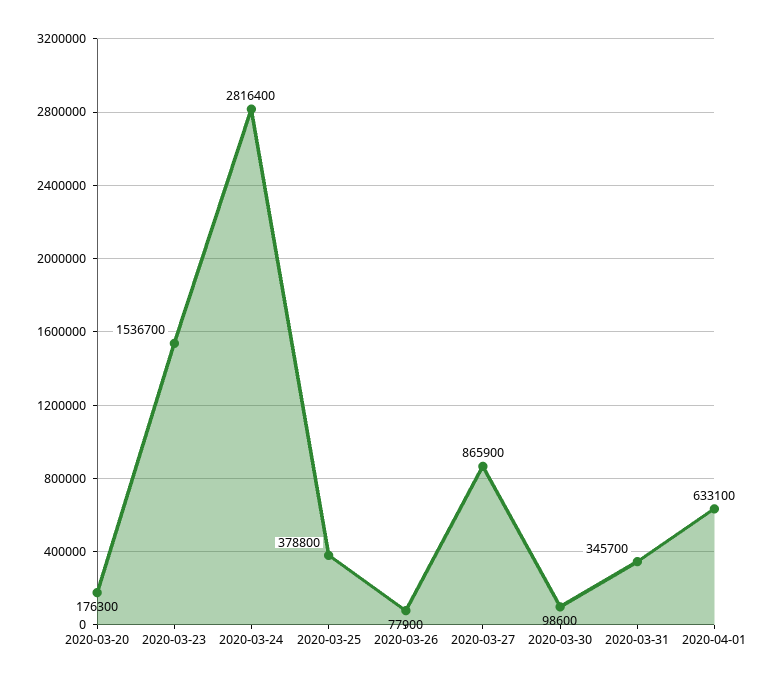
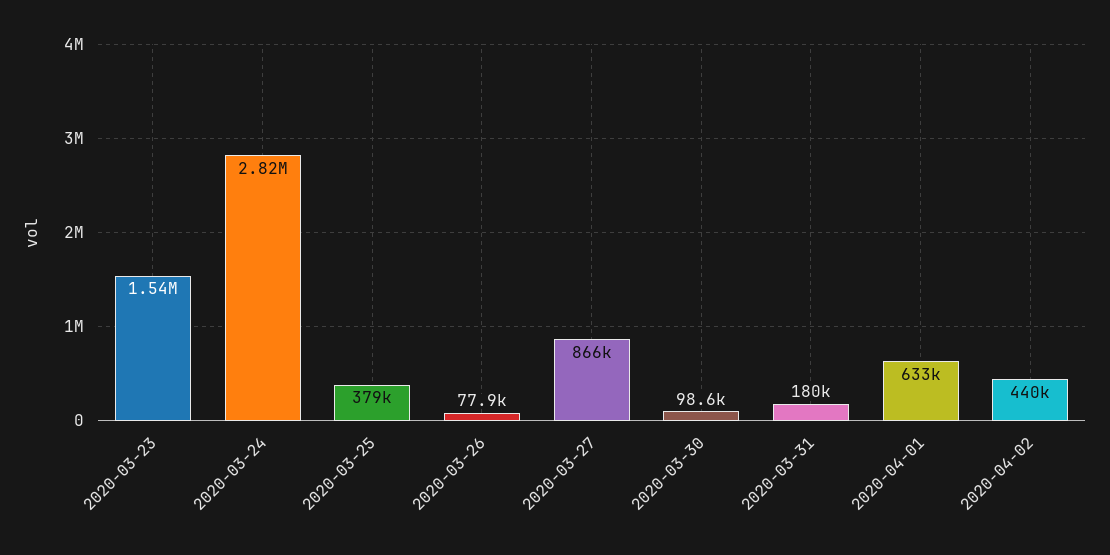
2020-03-20: 176300 -> none
2020-03-31: 345700 -> 180000
2020-04-02: none -> 440000

